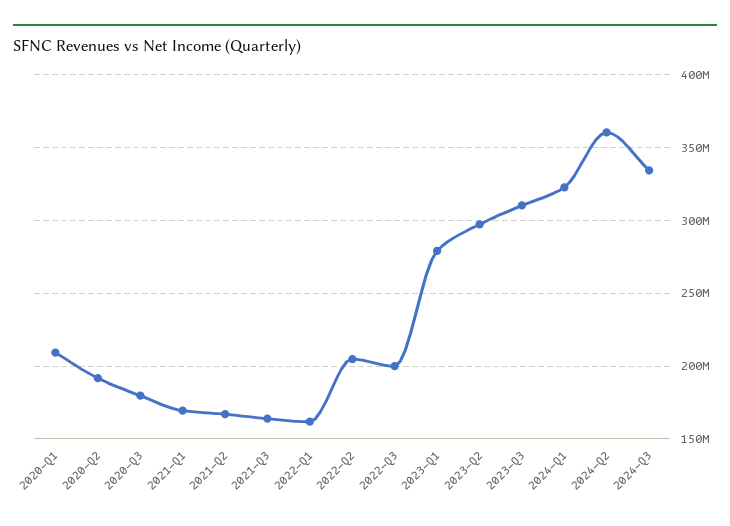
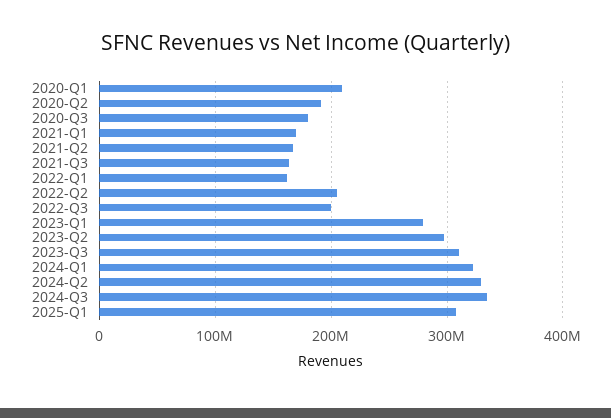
2024-Q2: 360000000 -> 330000000
2025-Q1: none -> 310000000

